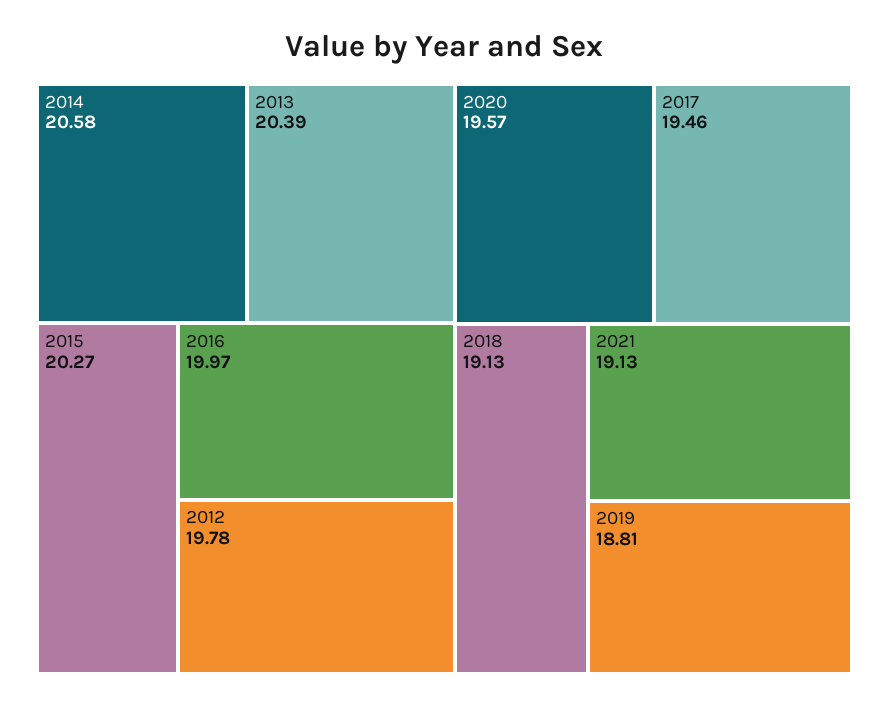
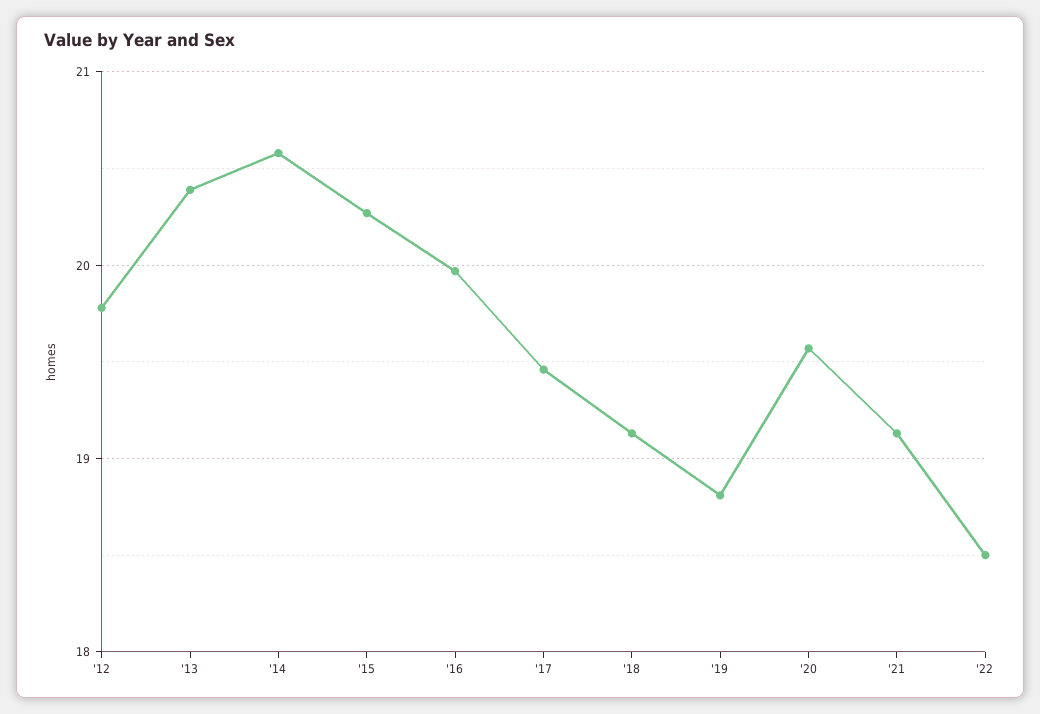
'22: none -> 18.5

